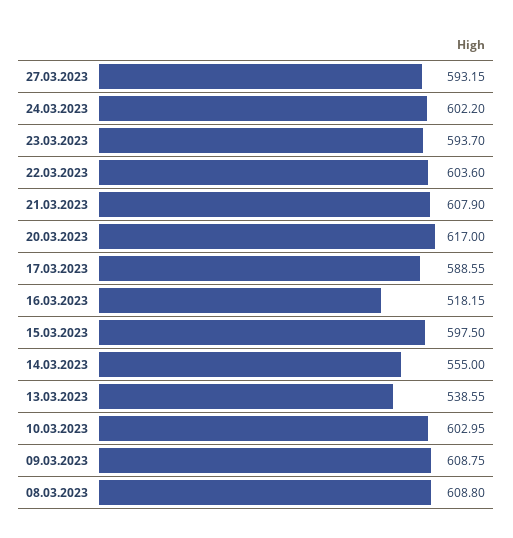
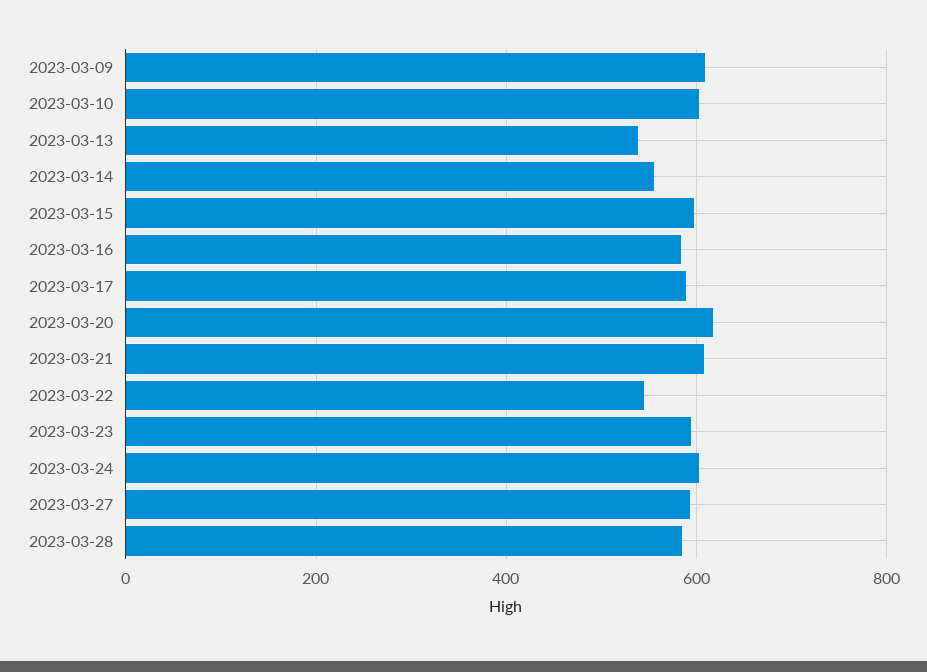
22.03.2023: 603.6 -> 540
16.03.2023: 518.15 -> 580
08.03.2023: 608.8 -> none
2023-03-28: none -> 580

